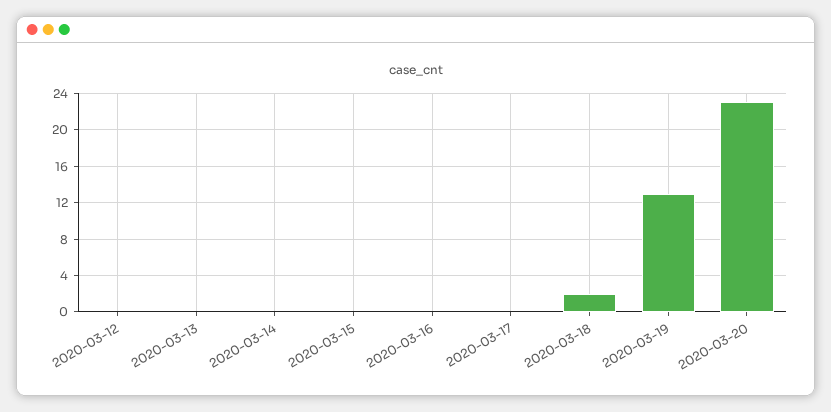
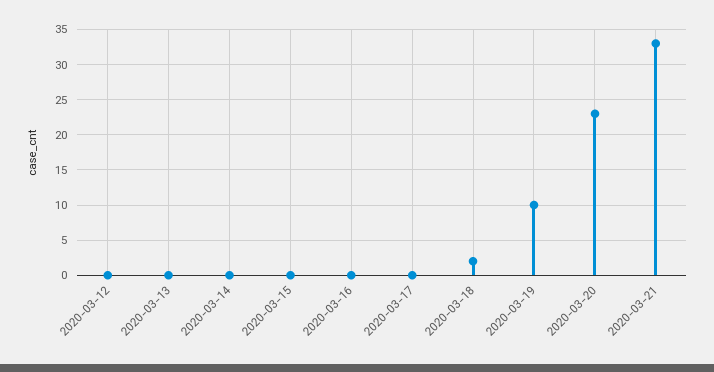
2020-03-19: 13 -> 10
2020-03-21: none -> 33

